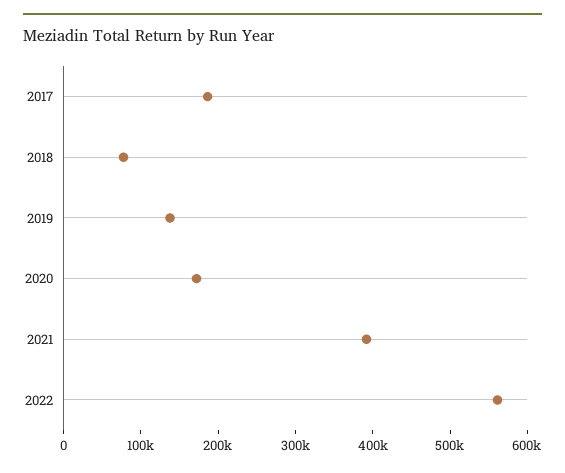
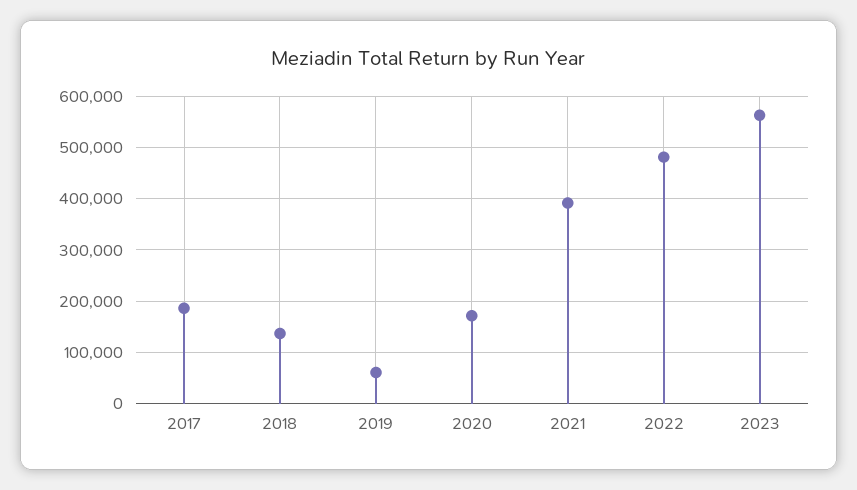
2018: 80000 -> 140000
2019: 140000 -> 60000
2022: 560000 -> 480000
2023: none -> 560000

